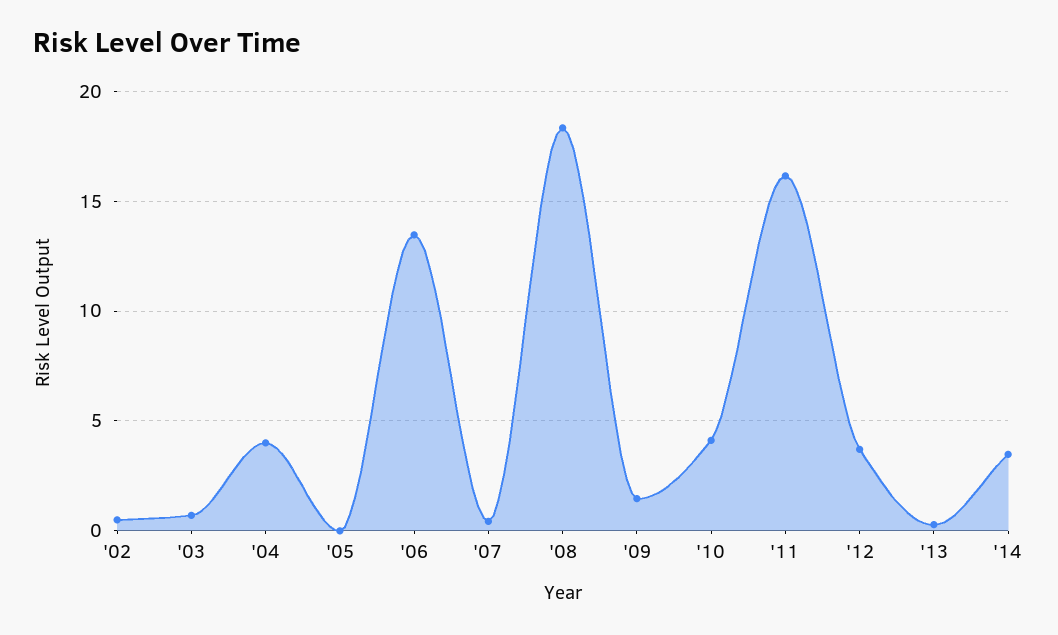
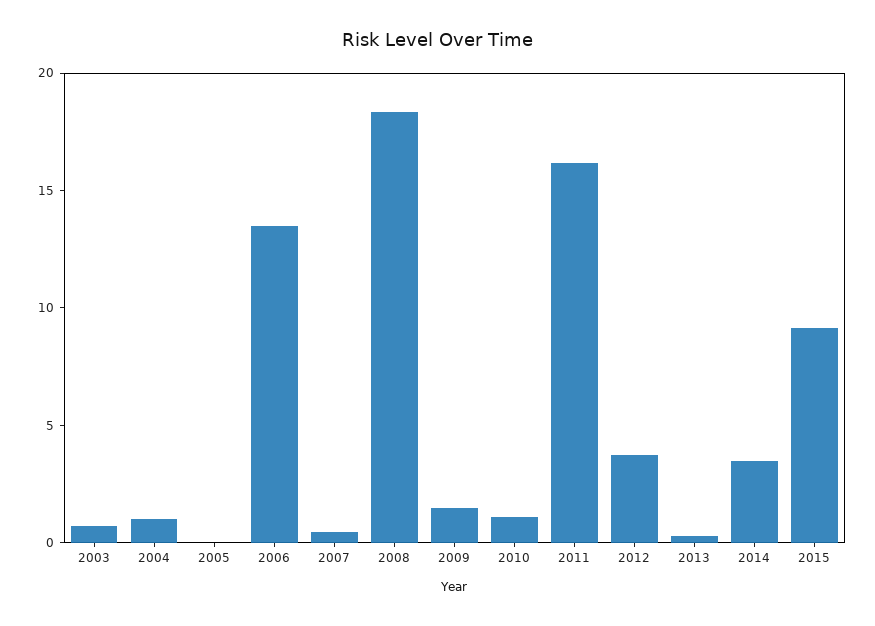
'02: 0.5 -> none
'04: 4 -> 1
'10: 4 -> 1
2015: none -> 9

